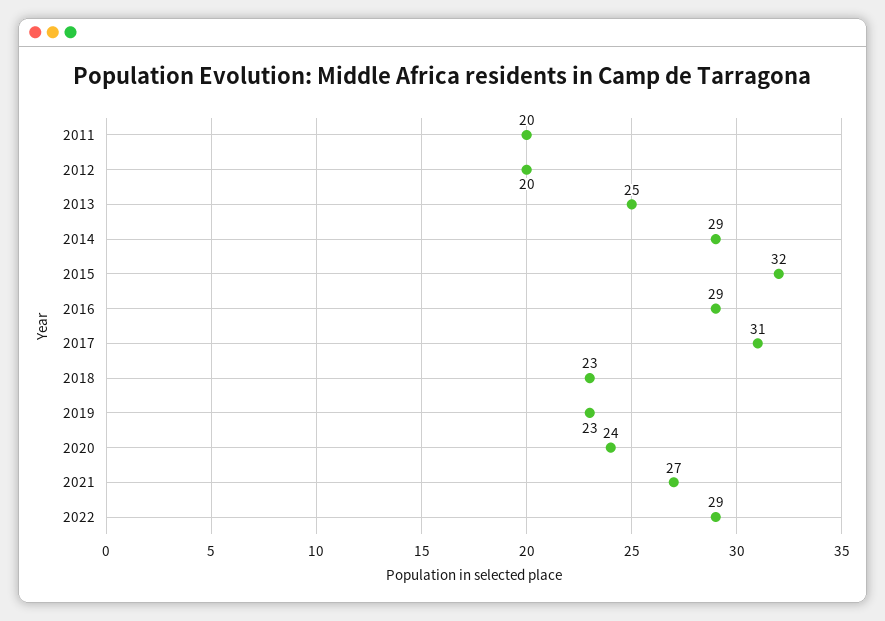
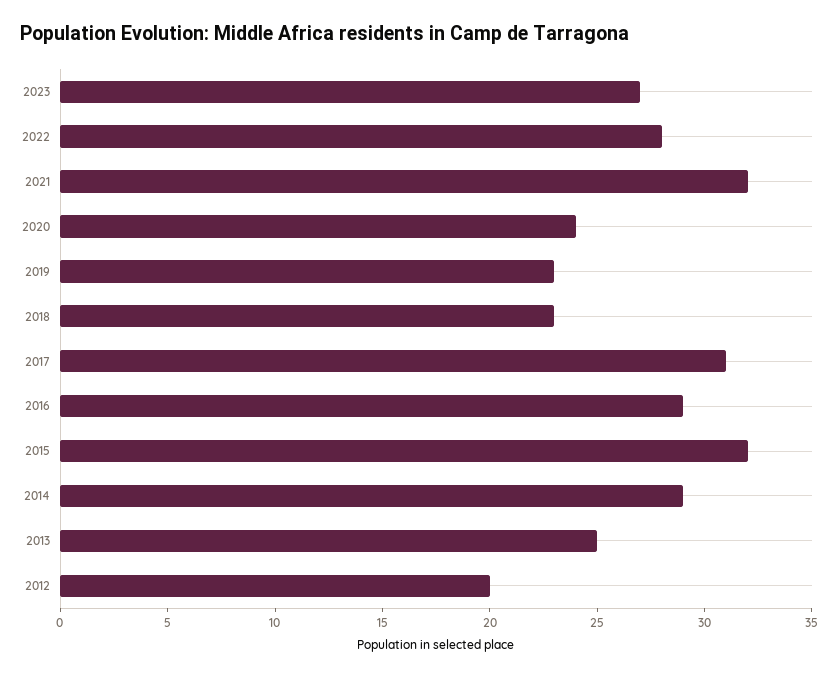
2011: 20 -> none
2021: 27 -> 32
2022: 29 -> 28
2023: none -> 27

